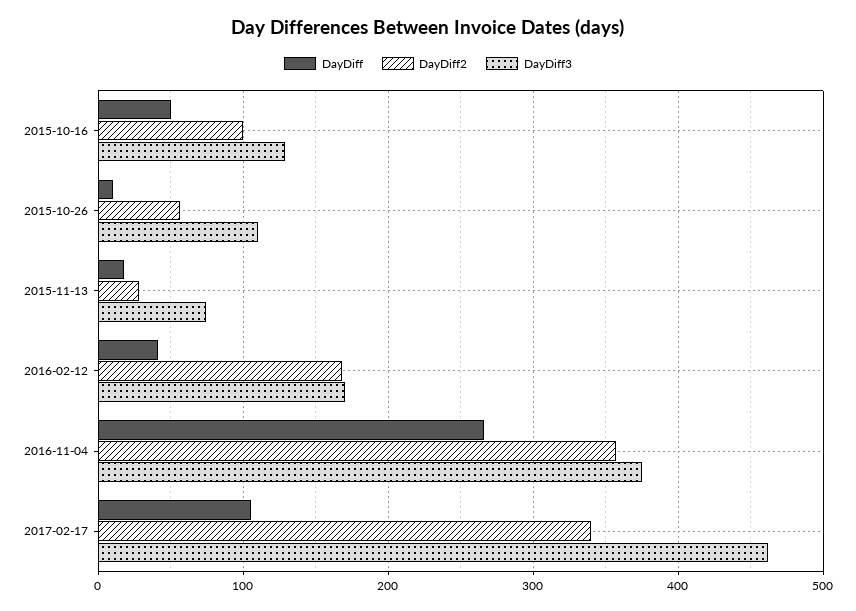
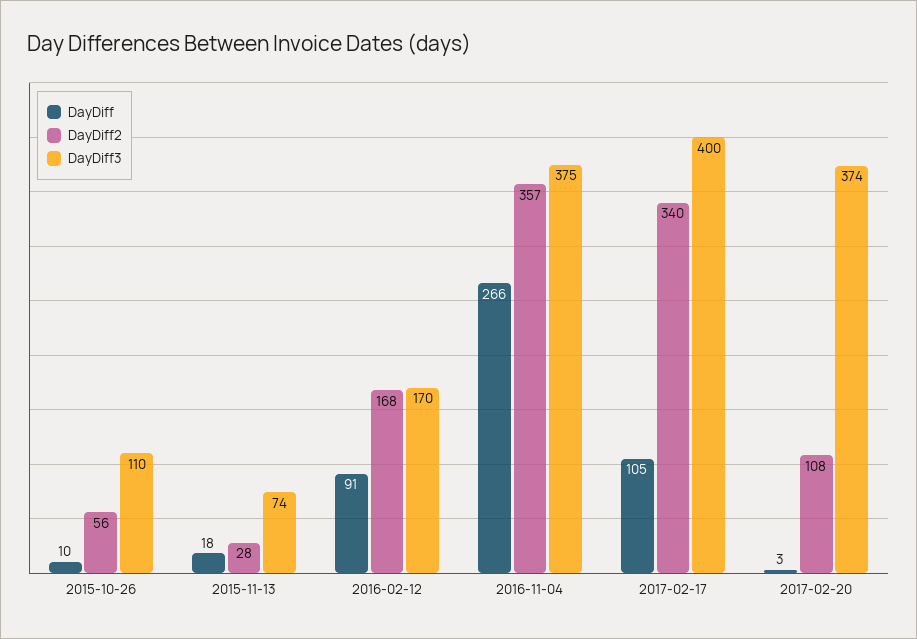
DayDiff, 2015-10-16: 50 -> none
DayDiff2, 2015-10-16: 100 -> none
DayDiff3, 2015-10-16: 130 -> none
DayDiff, 2016-02-12: 40 -> 91
DayDiff3, 2017-02-17: 460 -> 400
DayDiff, 2017-02-20: none -> 3
DayDiff2, 2017-02-20: none -> 108
DayDiff3, 2017-02-20: none -> 374

